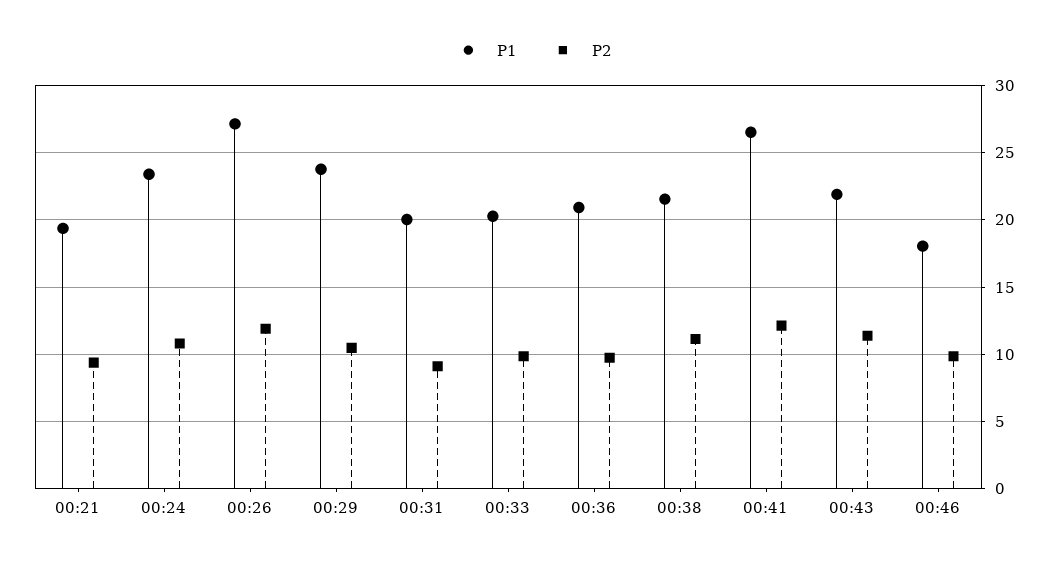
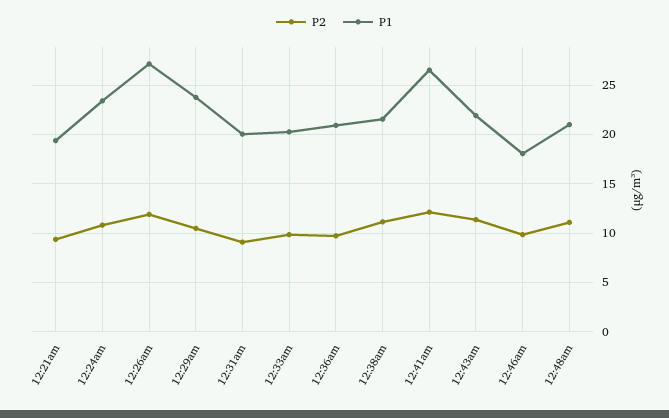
P2, 12:48am: none -> 11
P1, 12:48am: none -> 21

